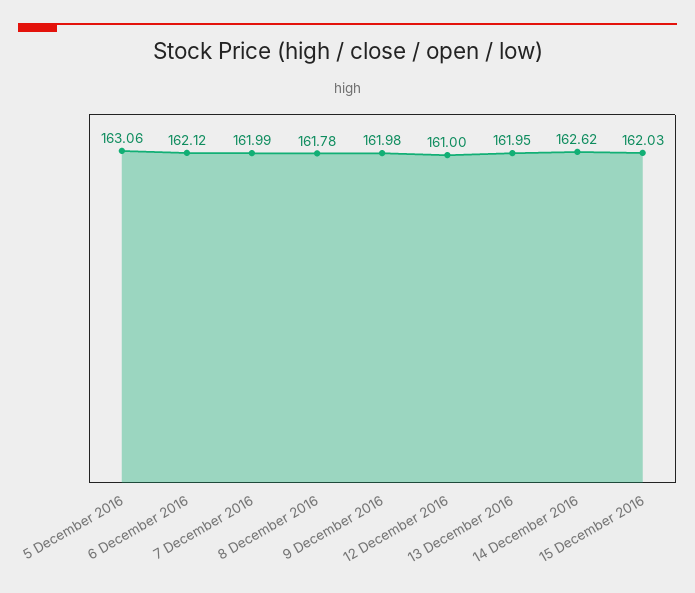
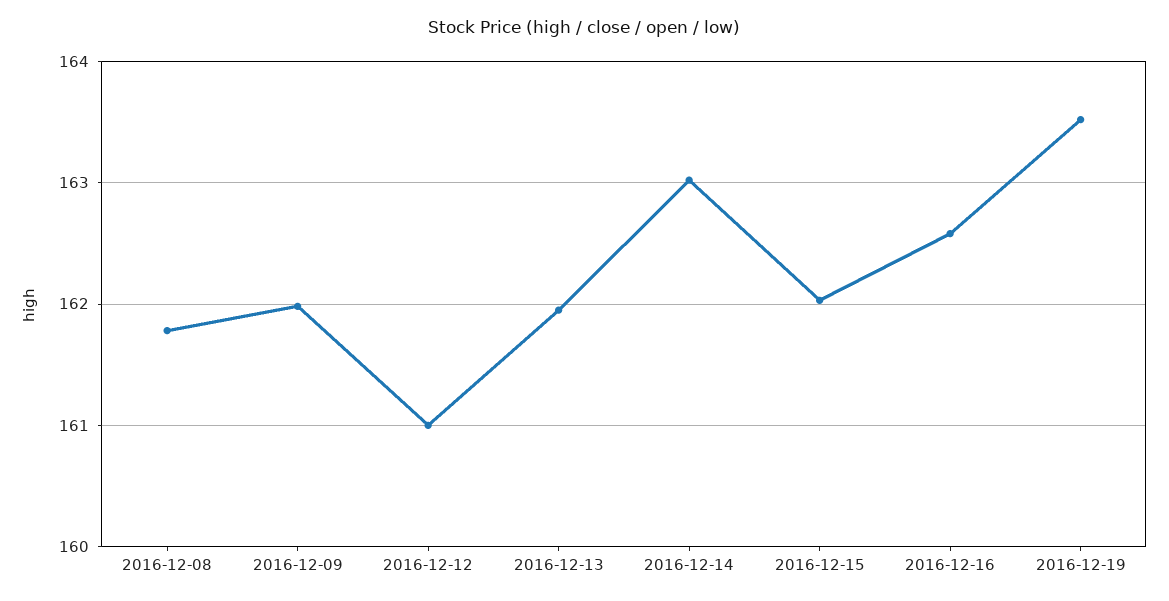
5 December 2016: 163.06 -> none
6 December 2016: 162.12 -> none
7 December 2016: 161.99 -> none
14 December 2016: 162.62 -> 163
2016-12-16: none -> 162.6
2016-12-19: none -> 163.5

